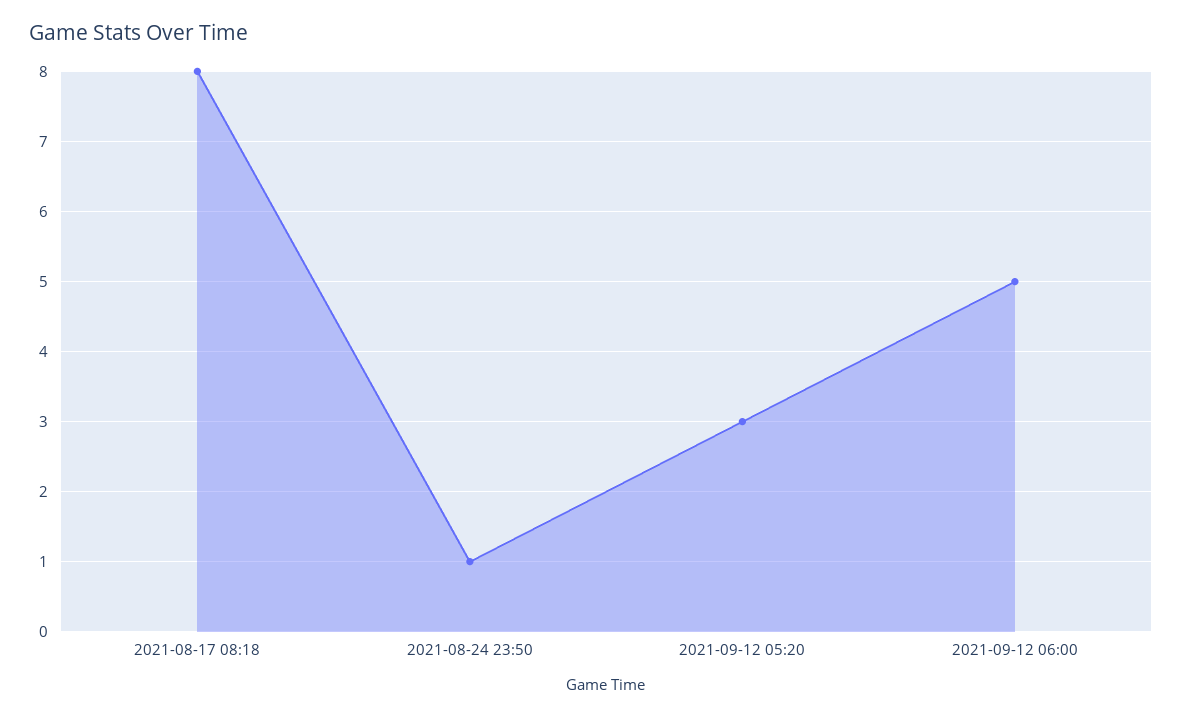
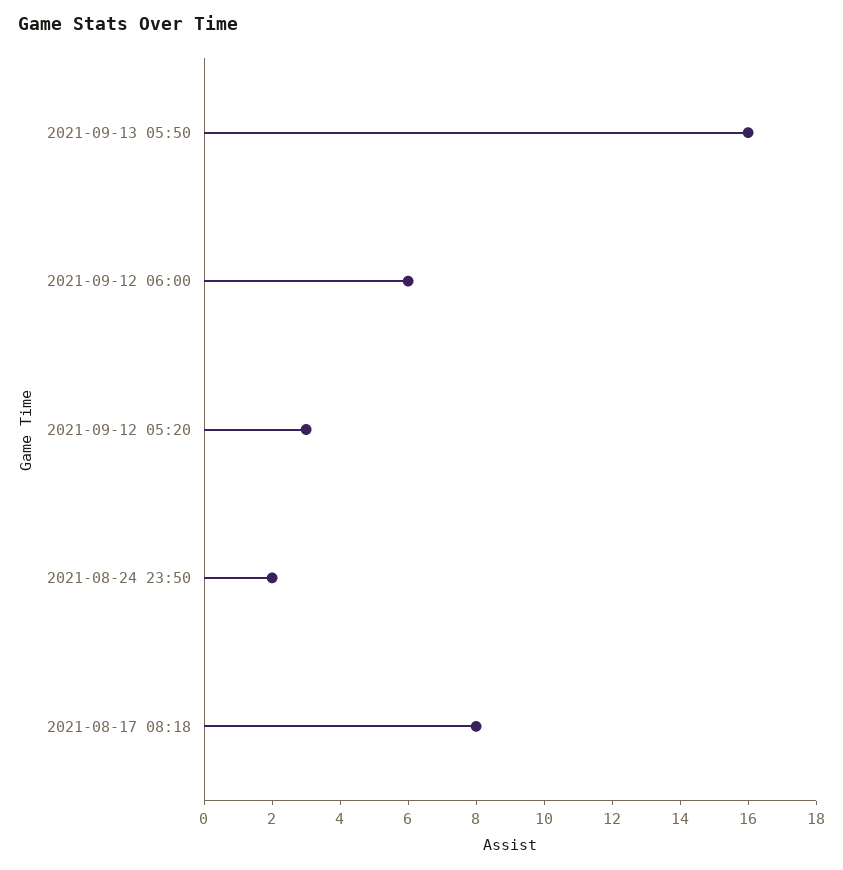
2021-08-24 23:50: 1 -> 2
2021-09-12 06:00: 5 -> 6
2021-09-13 05:50: none -> 16

